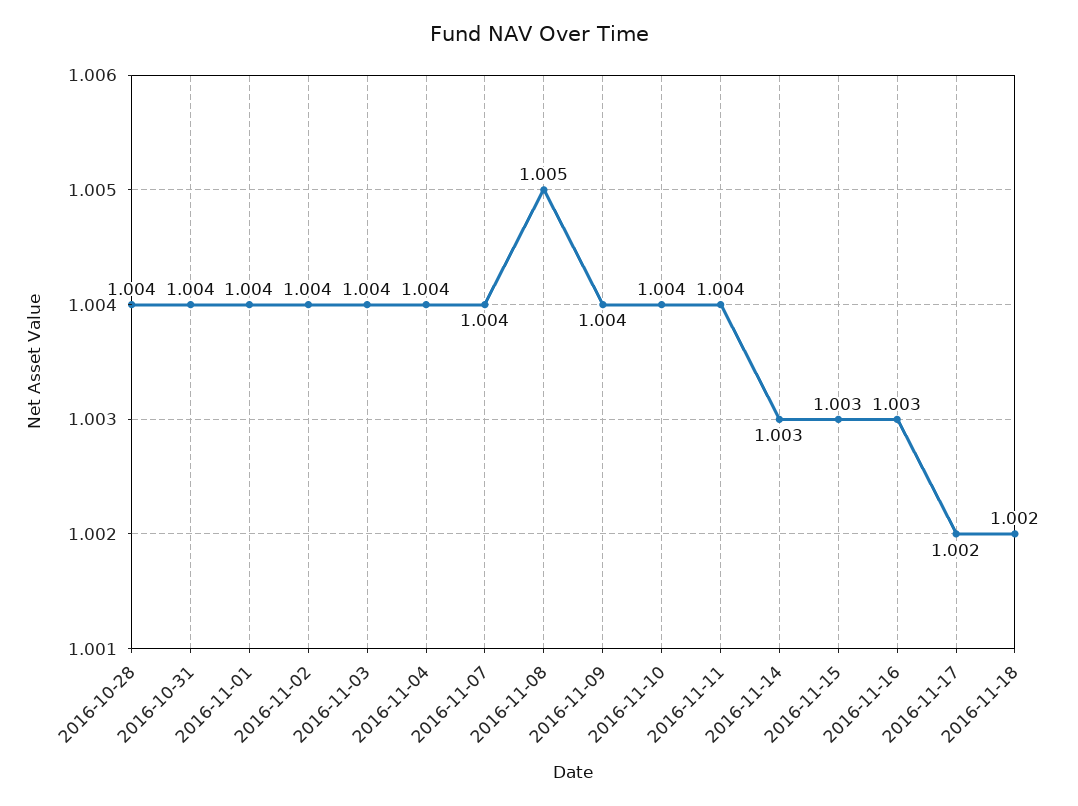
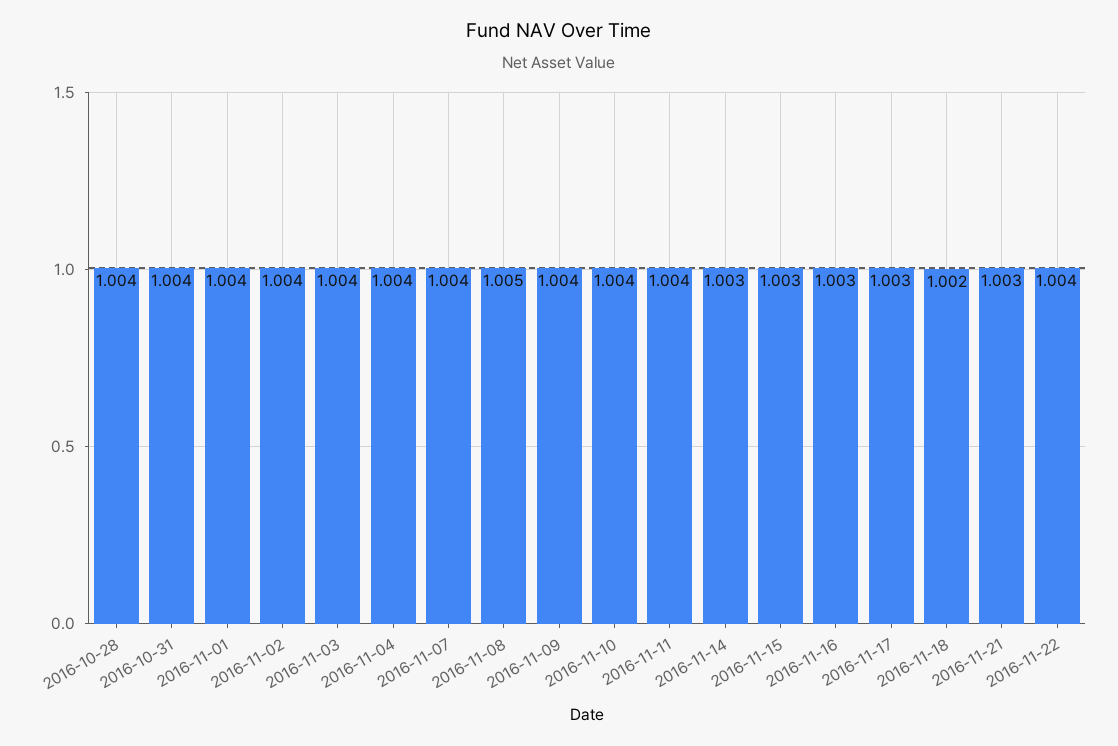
2016-11-17: 1.002 -> 1.003
2016-11-21: none -> 1.003
2016-11-22: none -> 1.004

